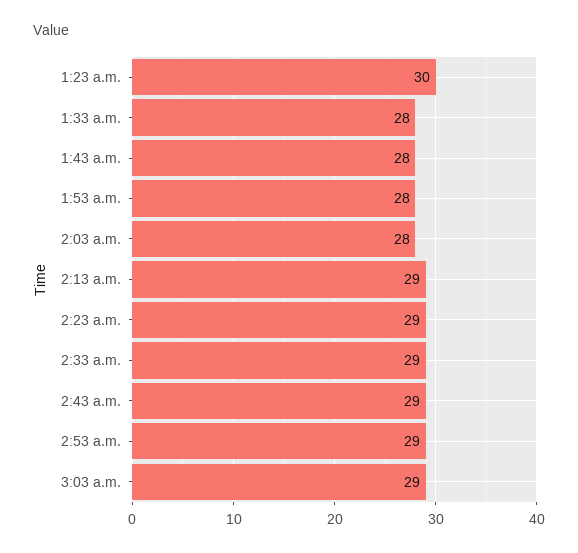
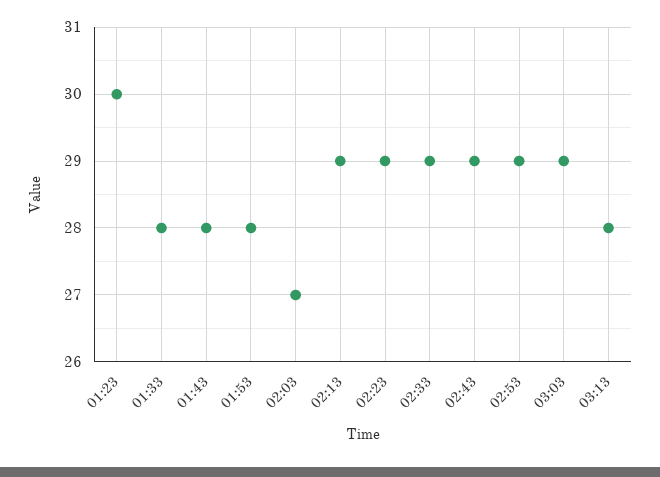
2:03 a.m.: 28 -> 27
03:13: none -> 28

